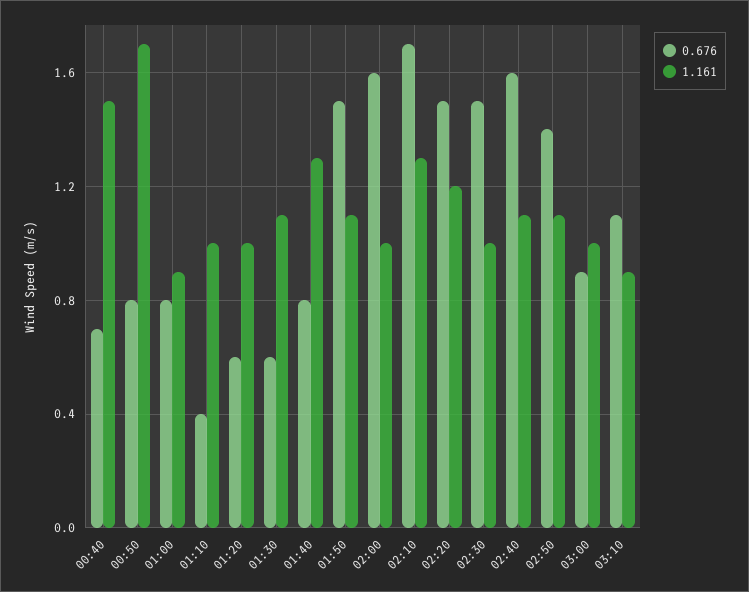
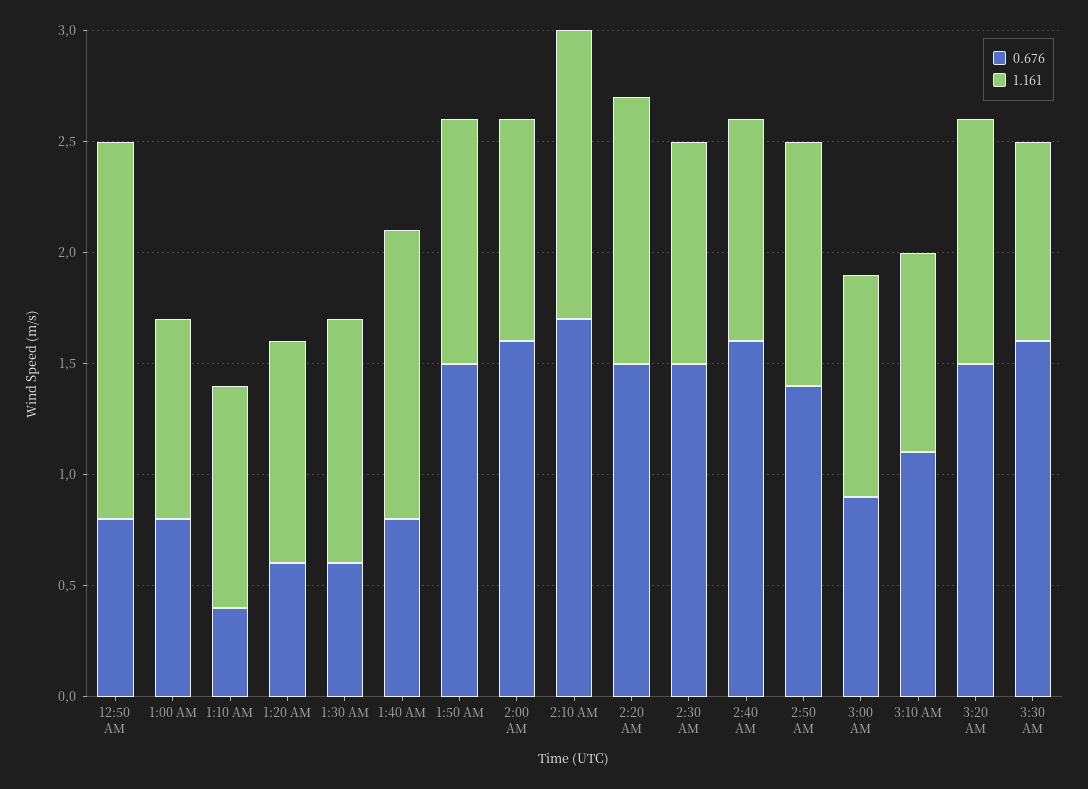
0.676, 00:40: 0.7 -> none
1.161, 00:40: 1.5 -> none
1.161, 02:40: 1.1 -> 1
0.676, 3:20 AM: none -> 1.5
1.161, 3:20 AM: none -> 1.1
0.676, 3:30 AM: none -> 1.6
1.161, 3:30 AM: none -> 0.9

